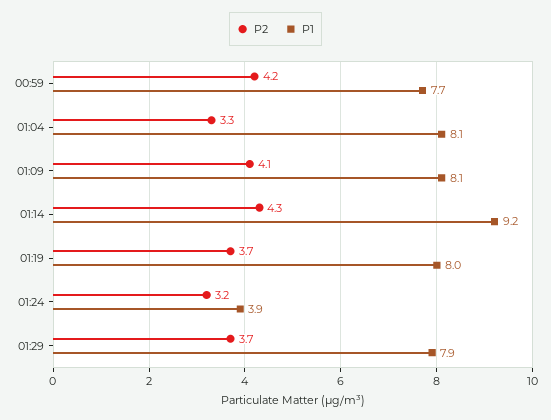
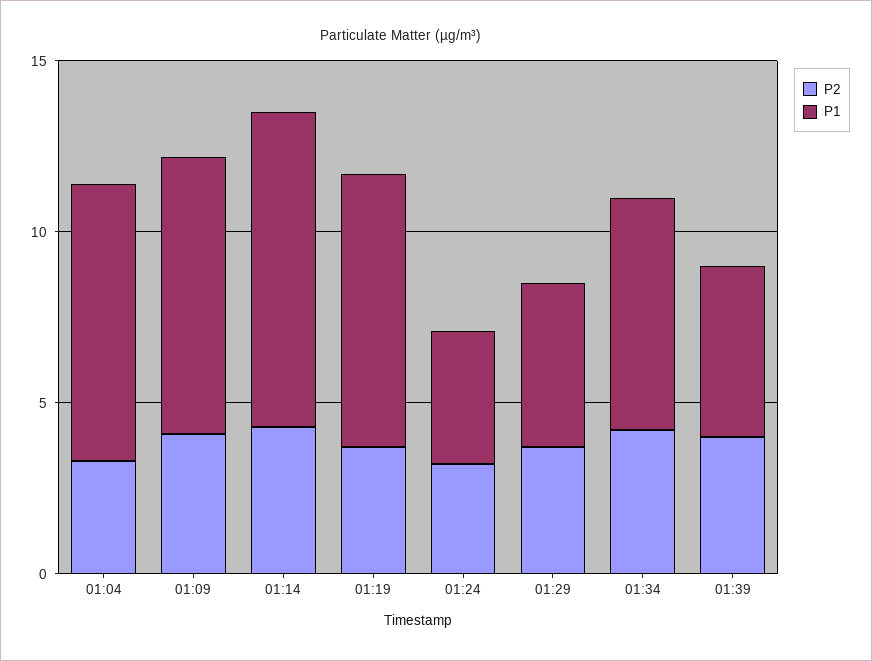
P2, 00:59: 4.2 -> none
P1, 00:59: 7.7 -> none
P1, 01:29: 7.9 -> 5
P2, 01:34: none -> 4
P1, 01:34: none -> 7
P2, 01:39: none -> 4
P1, 01:39: none -> 5

